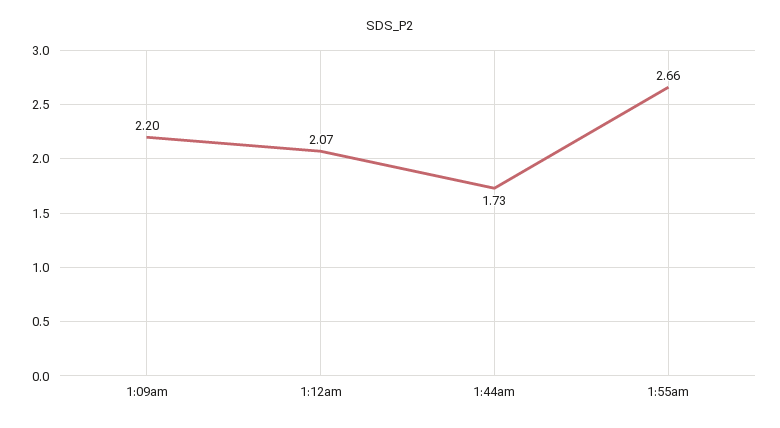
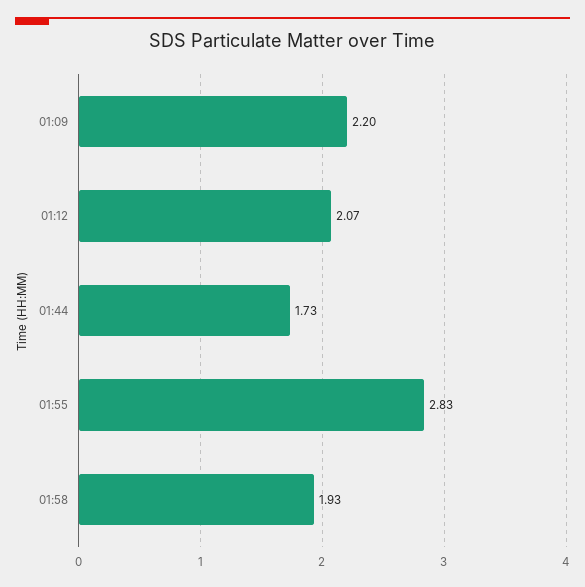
1:55am: 2.66 -> 2.83
01:58: none -> 1.93

